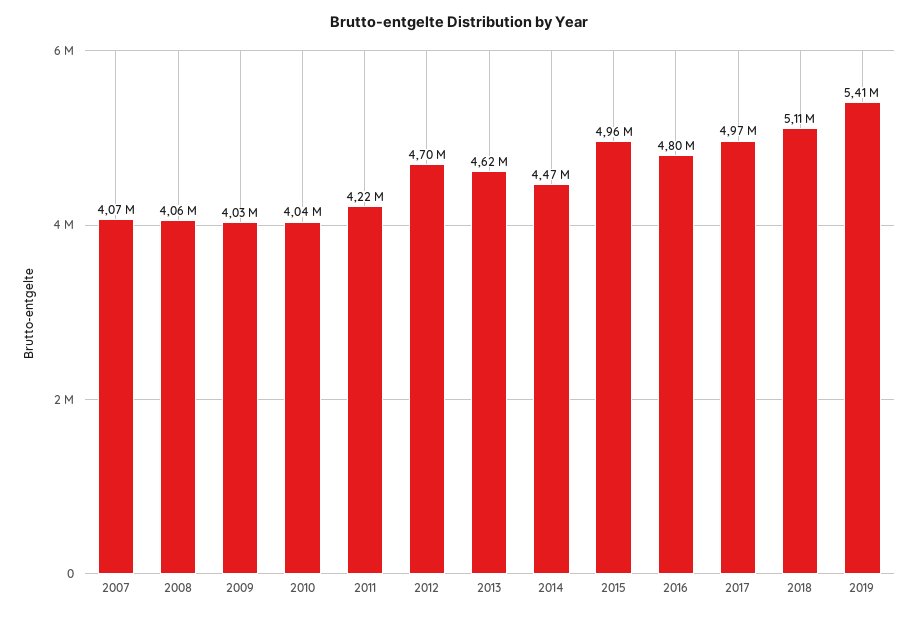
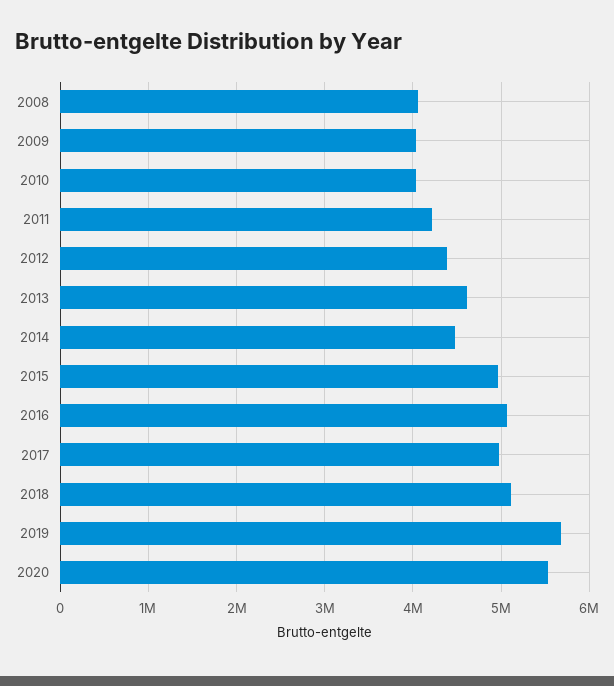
2007: 4070000 -> none
2012: 4700000 -> 4400000
2016: 4800000 -> 5100000
2019: 5410000 -> 5700000
2020: none -> 5500000

